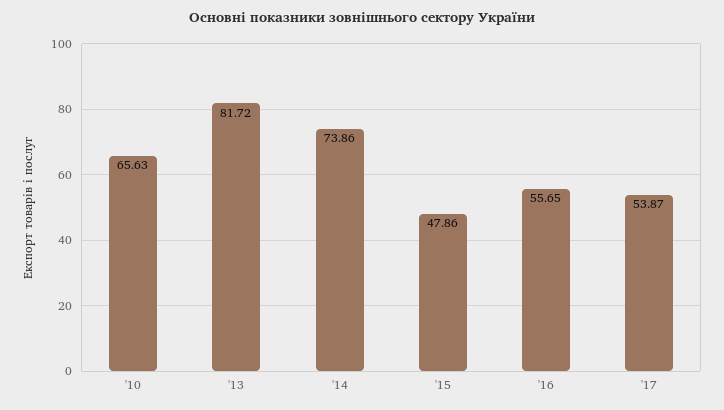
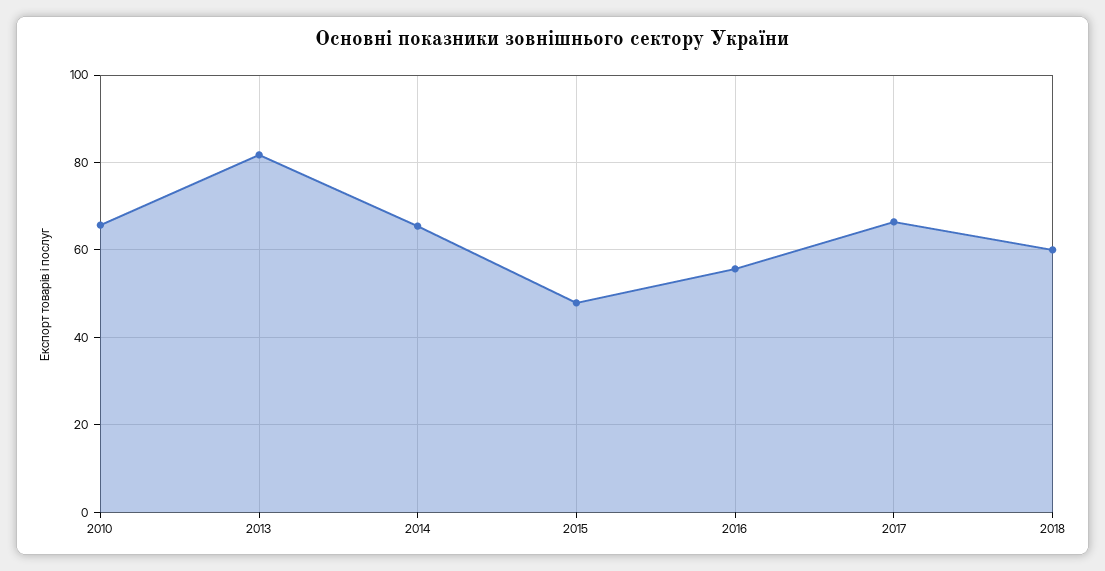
'14: 73.86 -> 66
'17: 53.87 -> 66
2018: none -> 60

